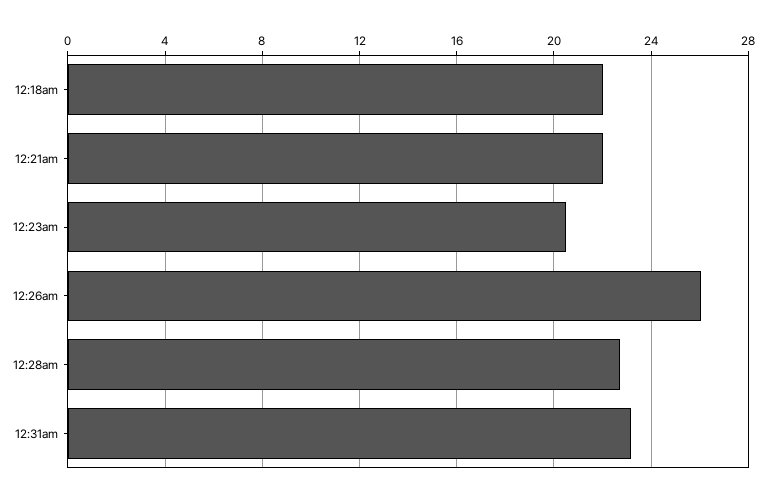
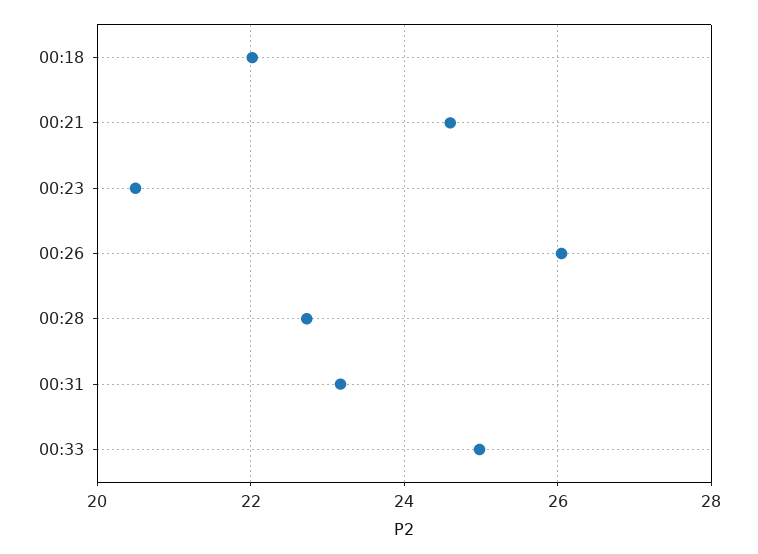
12:21am: 22 -> 24.6
00:33: none -> 25

